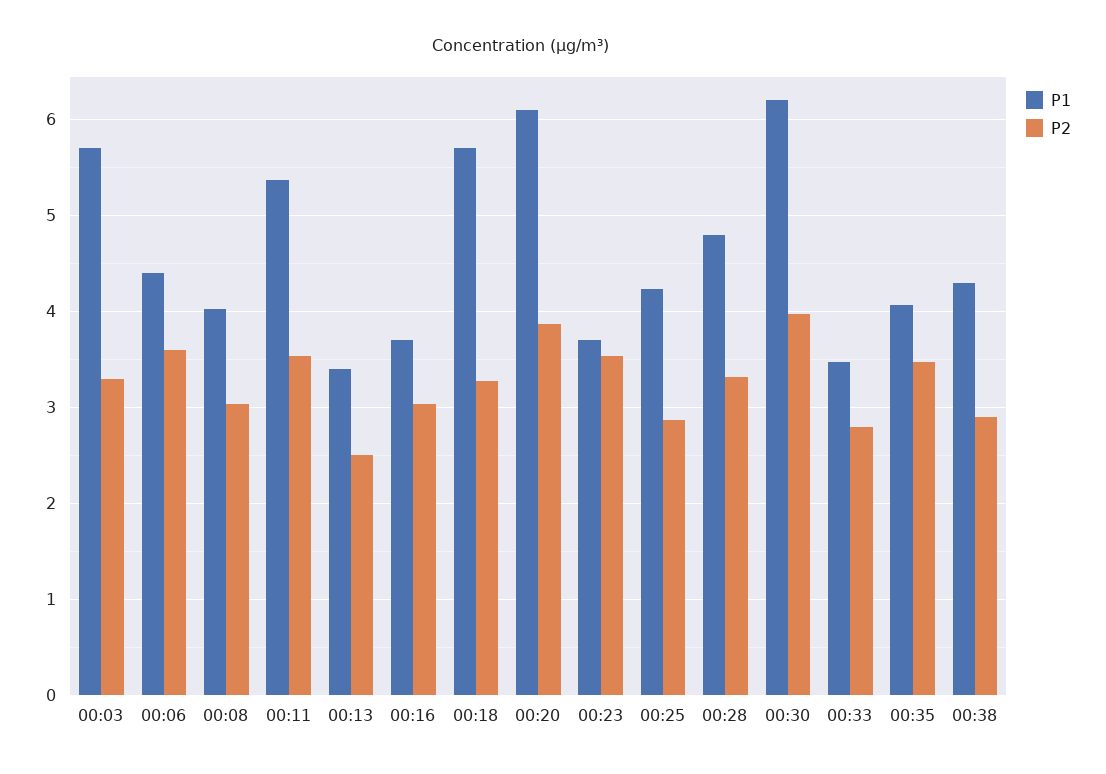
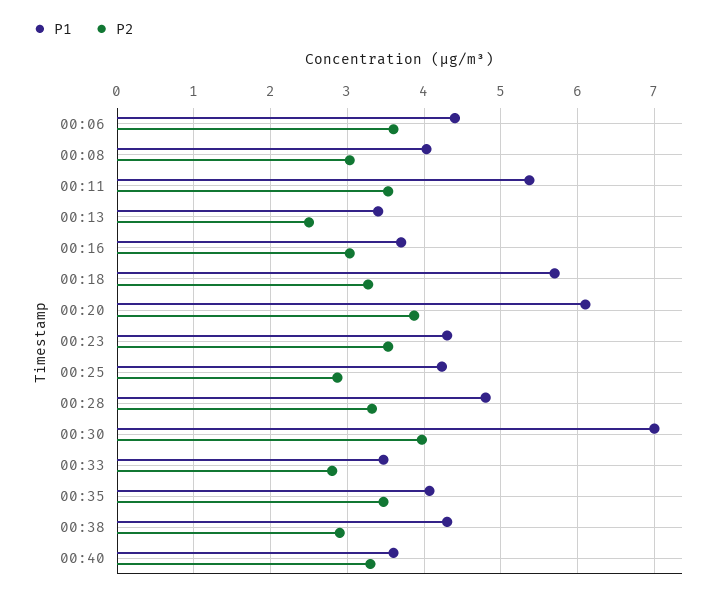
P1, 00:03: 5.7 -> none
P2, 00:03: 3.3 -> none
P1, 00:23: 3.7 -> 4.3
P1, 00:30: 6.2 -> 7
P1, 00:40: none -> 3.6
P2, 00:40: none -> 3.3

